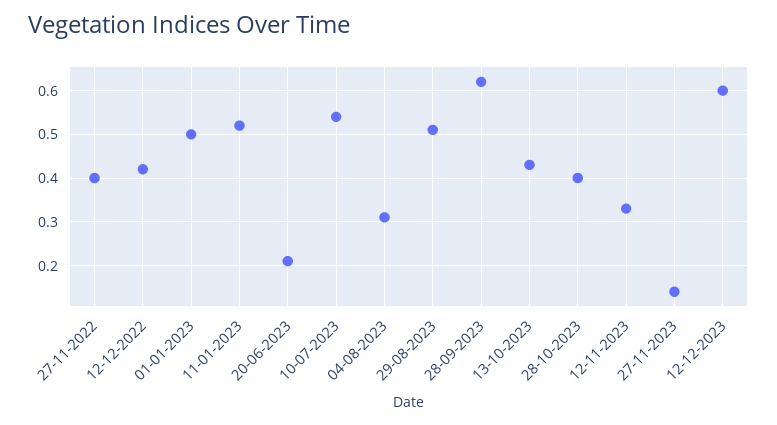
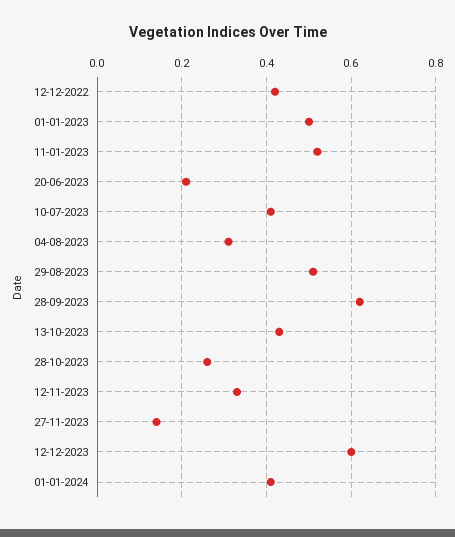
27-11-2022: 0.4 -> none
10-07-2023: 0.55 -> 0.4
28-10-2023: 0.4 -> 0.25
01-01-2024: none -> 0.4

